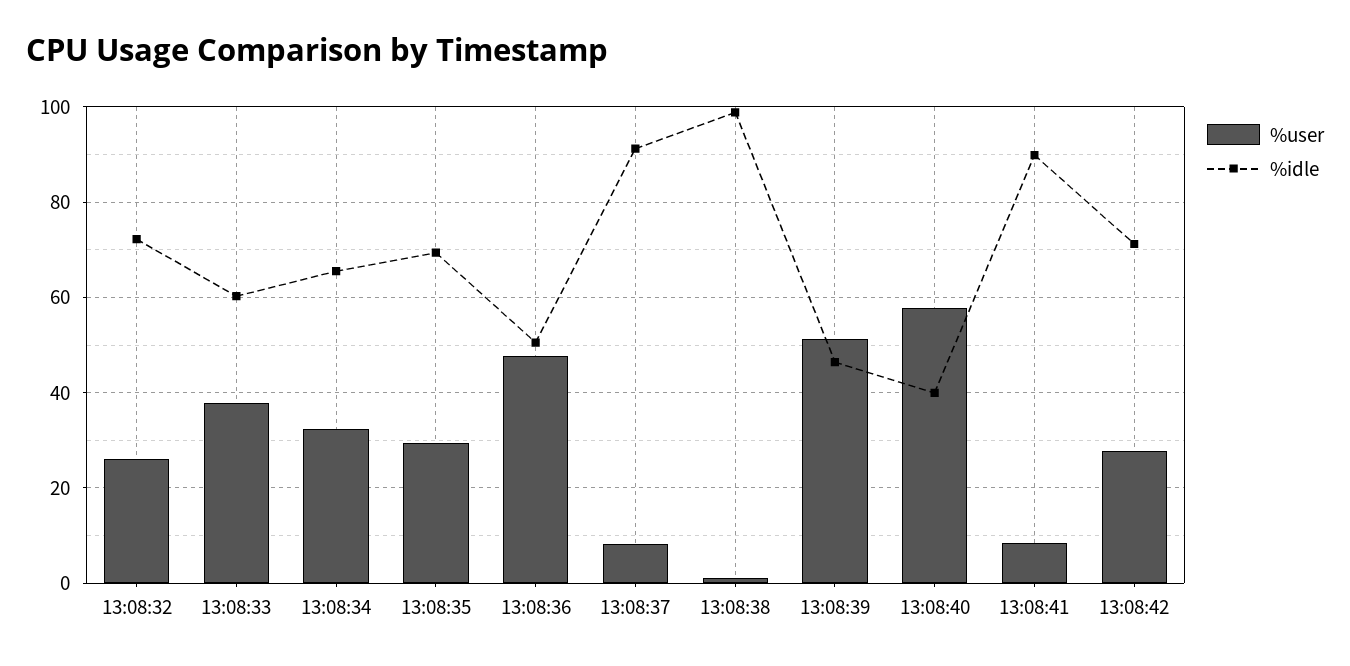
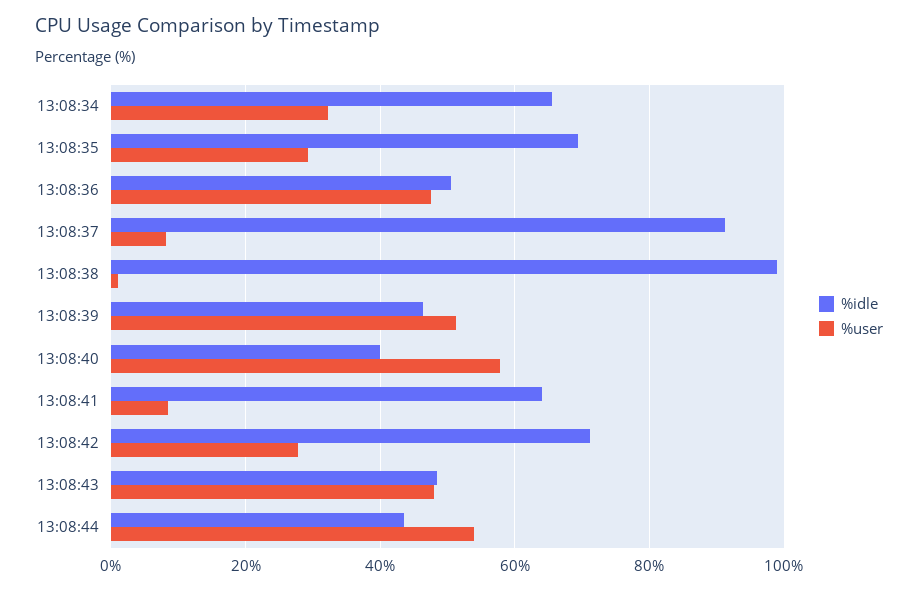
%user, 13:08:32: 26 -> none
%idle, 13:08:32: 72 -> none
%user, 13:08:33: 38 -> none
%idle, 13:08:33: 60 -> none
%idle, 13:08:41: 90 -> 64
%idle, 13:08:43: none -> 48
%user, 13:08:43: none -> 48
%idle, 13:08:44: none -> 44
%user, 13:08:44: none -> 54

